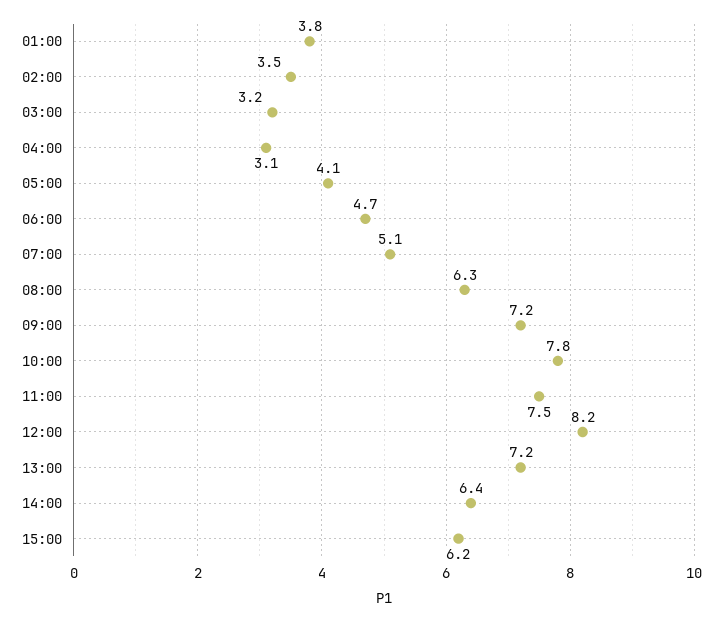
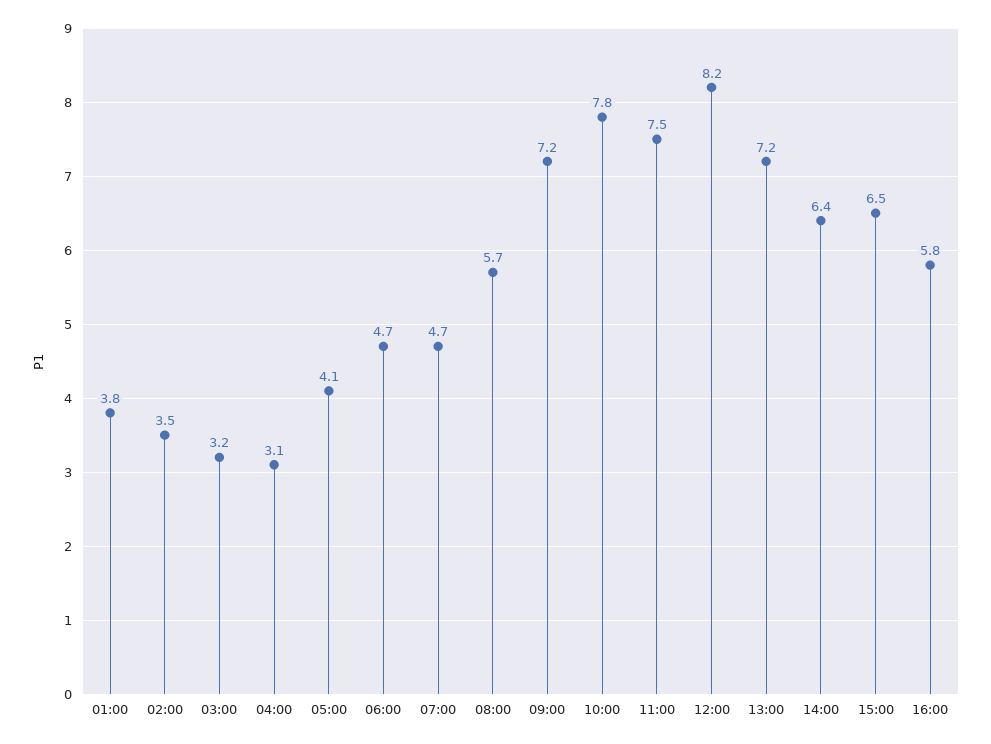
07:00: 5.1 -> 4.7
08:00: 6.3 -> 5.7
15:00: 6.2 -> 6.5
16:00: none -> 5.8

